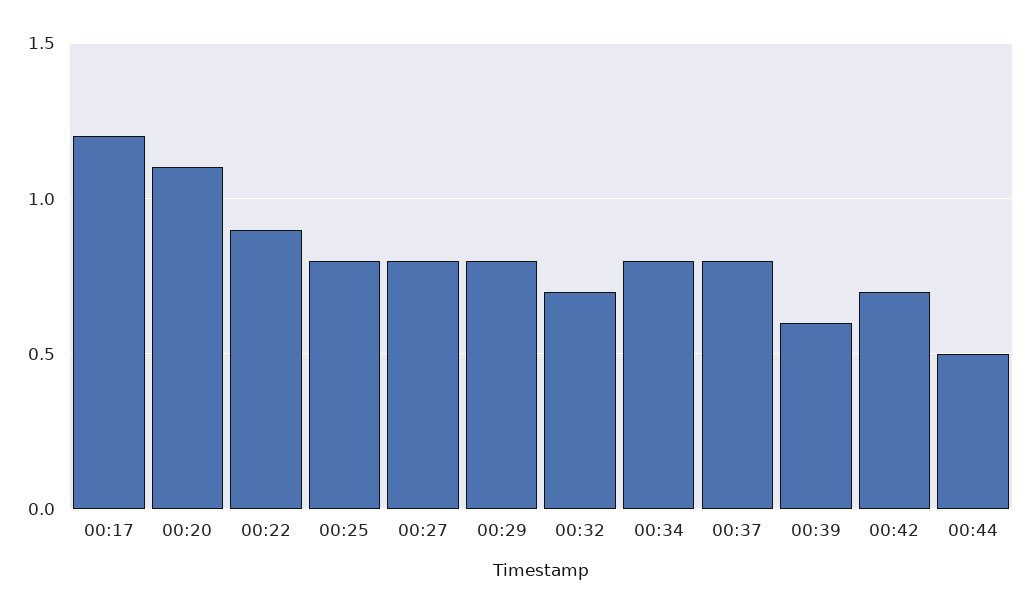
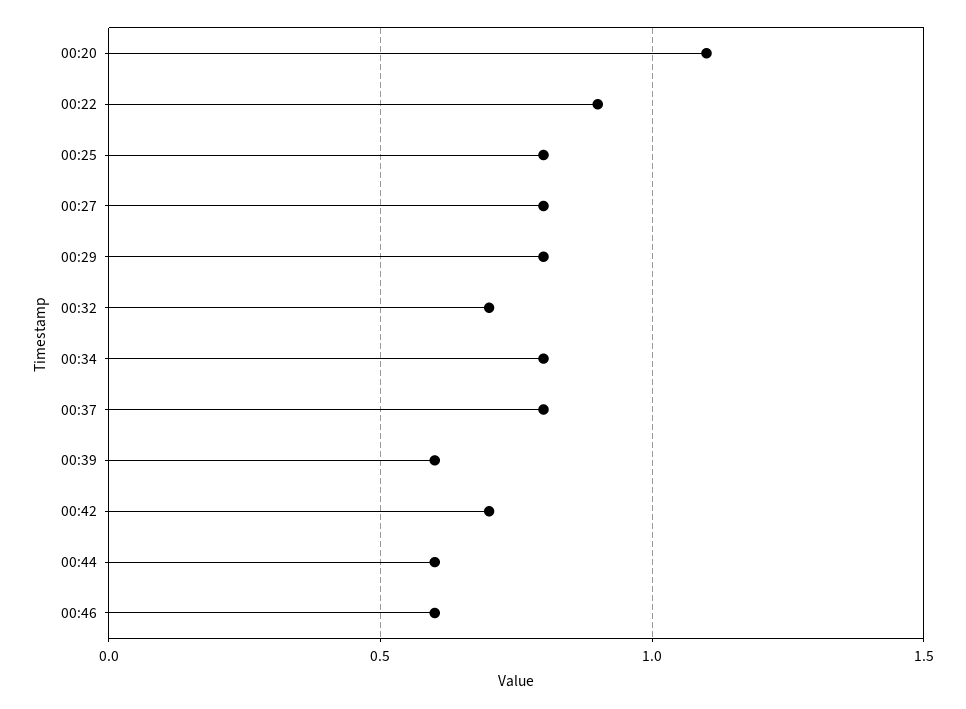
00:17: 1.2 -> none
00:44: 0.5 -> 0.6
00:46: none -> 0.6

